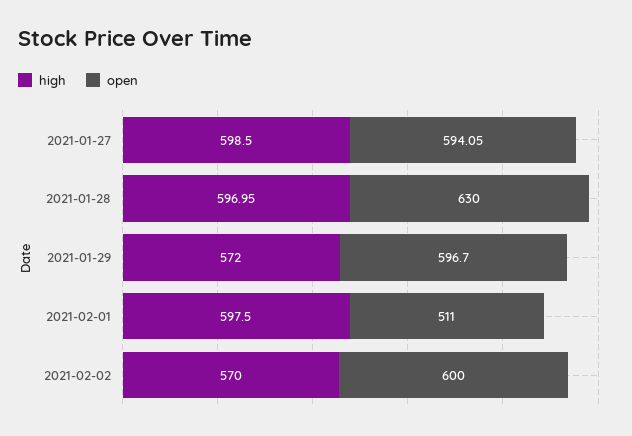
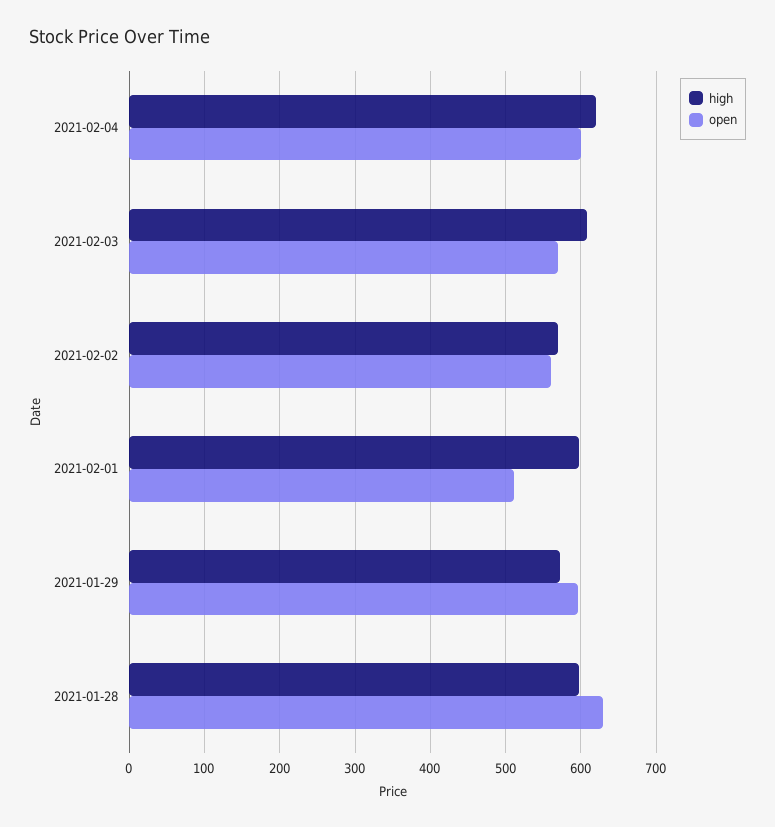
high, 2021-01-27: 598.5 -> none
open, 2021-01-27: 594.05 -> none
open, 2021-02-02: 600 -> 560
high, 2021-02-04: none -> 620
open, 2021-02-04: none -> 600
high, 2021-02-03: none -> 610
open, 2021-02-03: none -> 570

